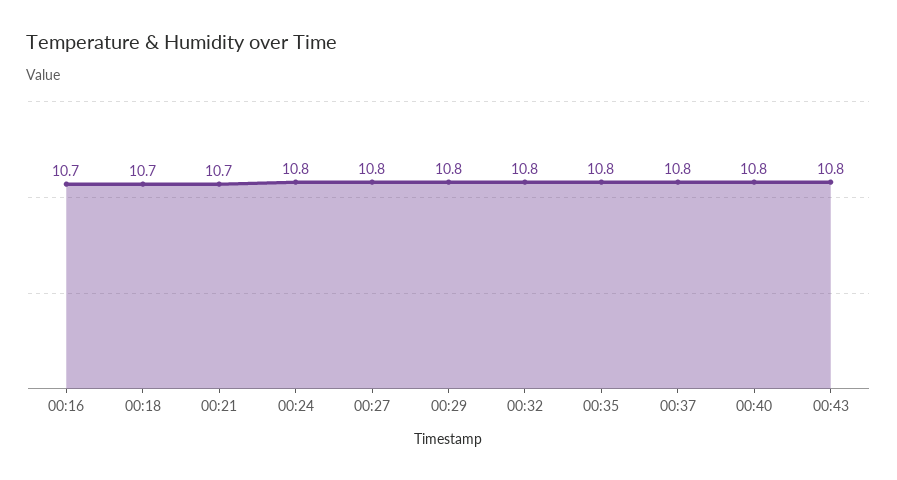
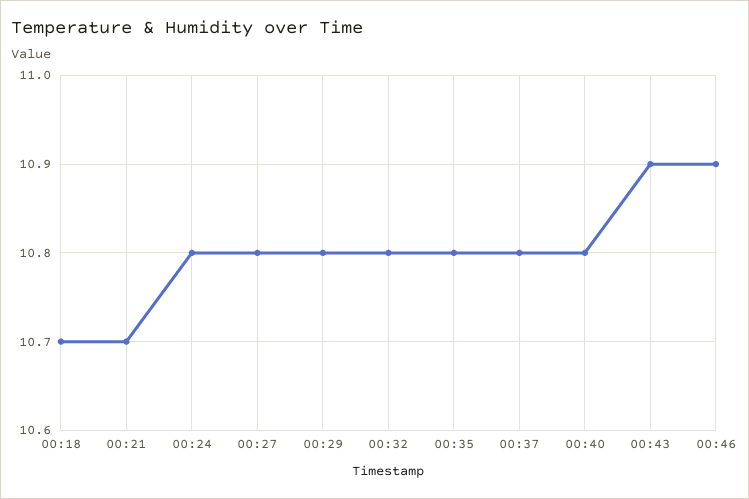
00:16: 10.7 -> none
00:43: 10.8 -> 10.9
00:46: none -> 10.9

